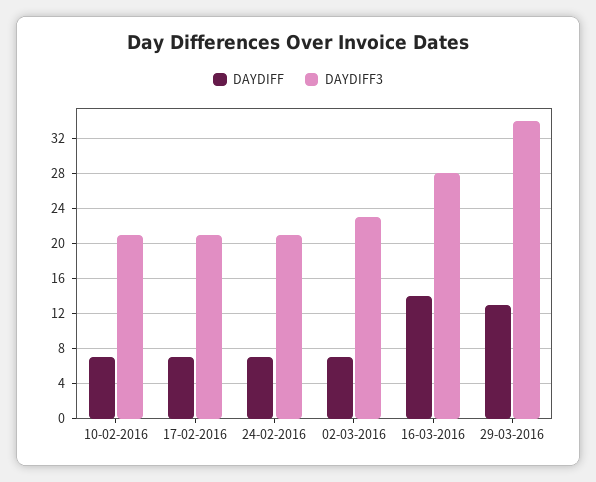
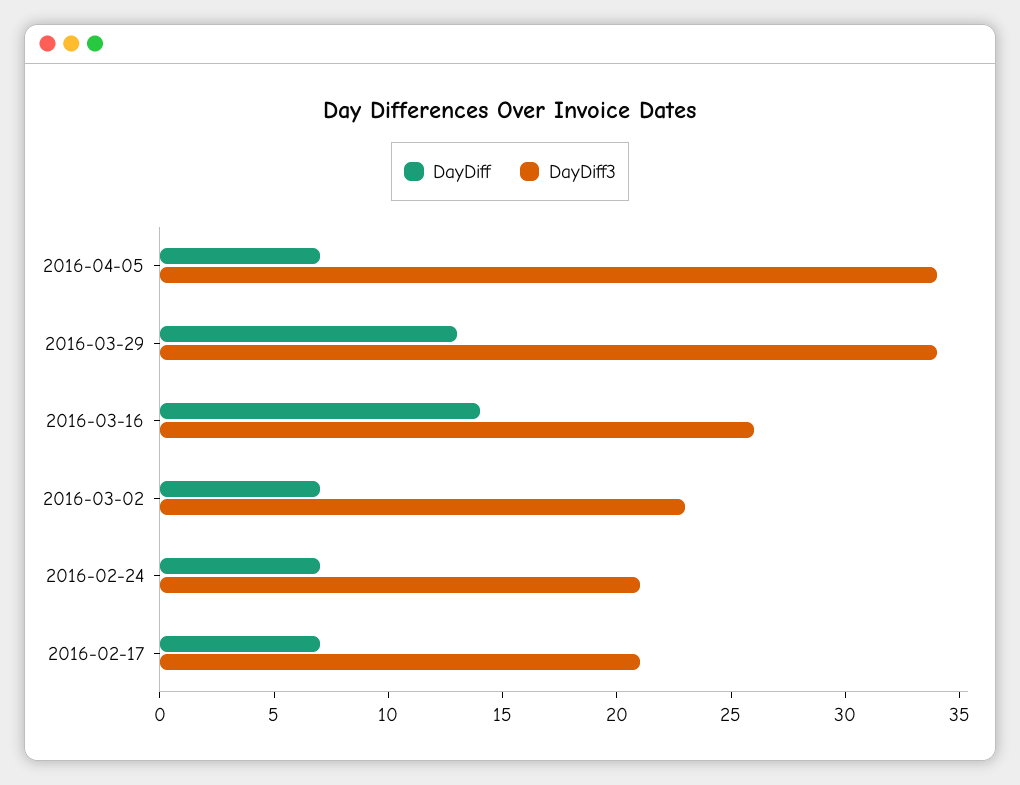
DAYDIFF, 10-02-2016: 7 -> none
DAYDIFF3, 10-02-2016: 21 -> none
DAYDIFF3, 16-03-2016: 28 -> 26
DAYDIFF, 2016-04-05: none -> 7
DAYDIFF3, 2016-04-05: none -> 34

